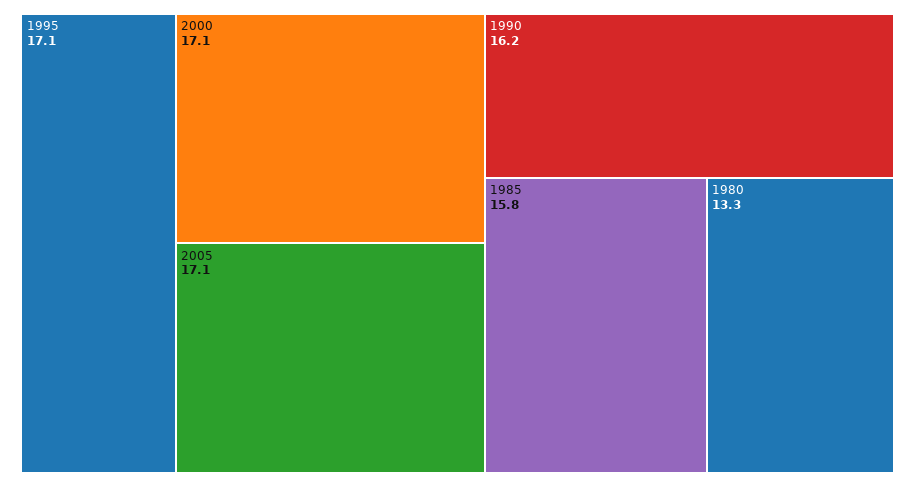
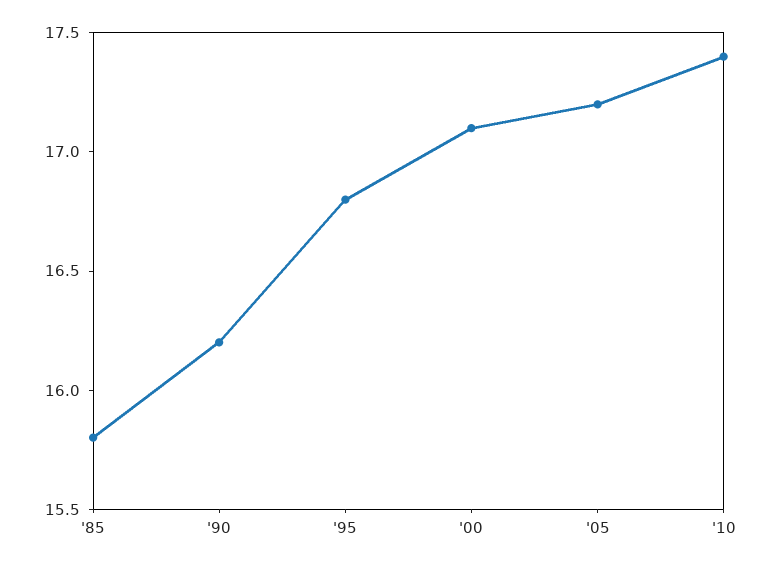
1995: 17.1 -> 16.8
2005: 17.1 -> 17.2
1980: 13.3 -> none
'10: none -> 17.4

